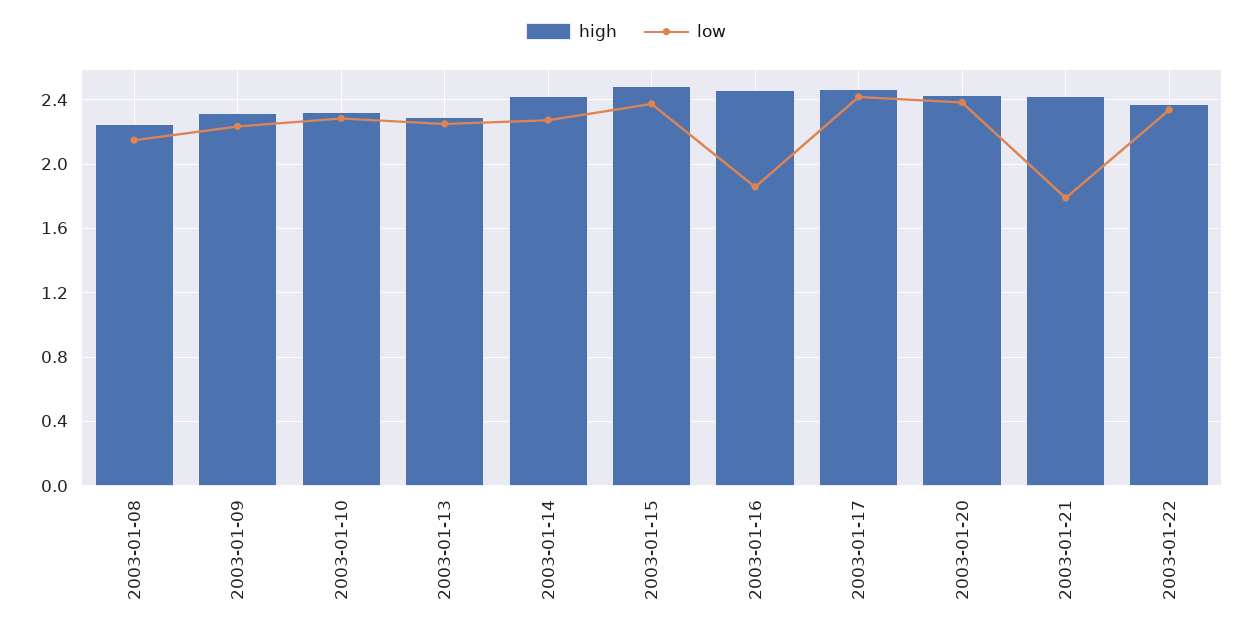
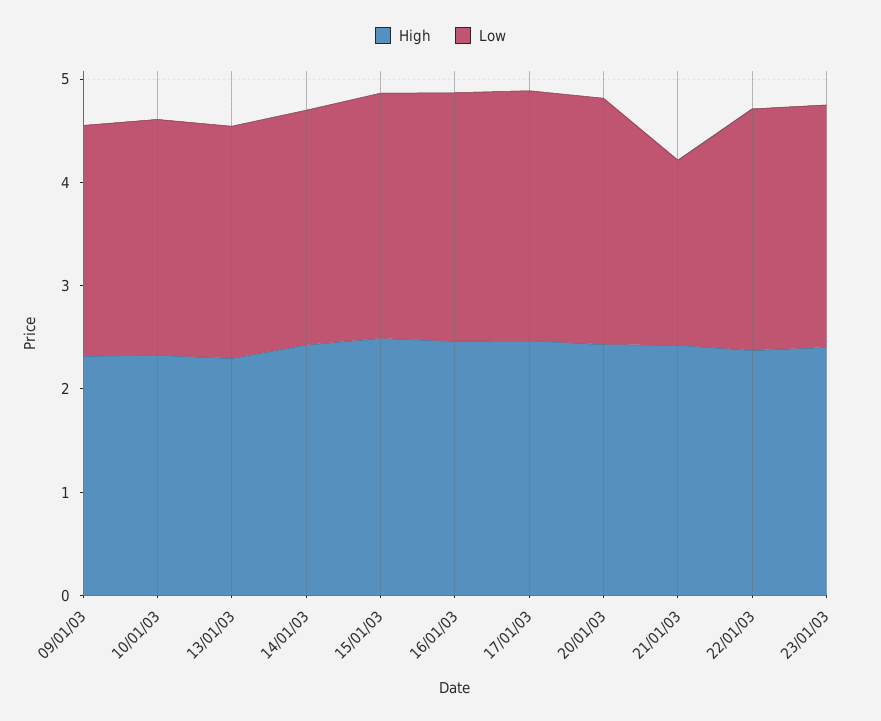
high, 2003-01-08: 2.25 -> none
low, 2003-01-08: 2.15 -> none
low, 2003-01-16: 1.85 -> 2.4
high, 23/01/03: none -> 2.4
low, 23/01/03: none -> 2.4

